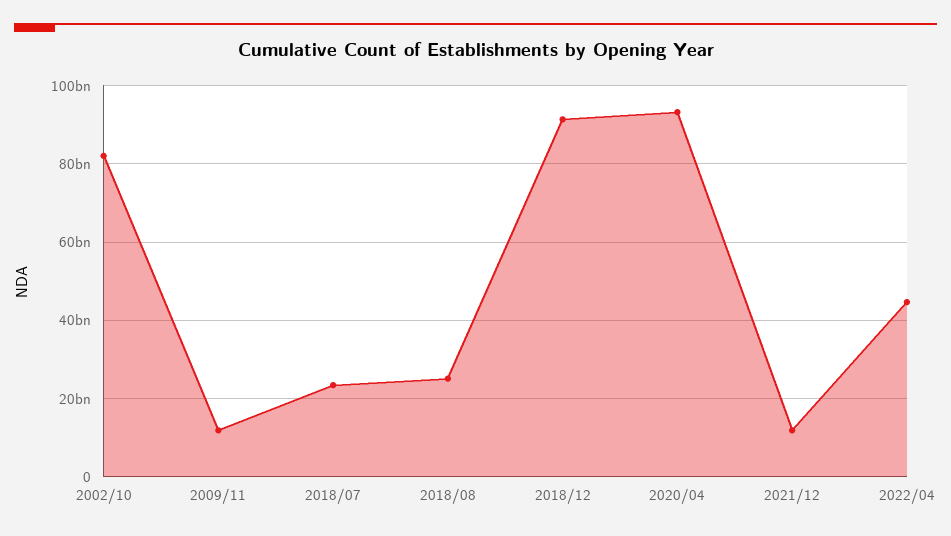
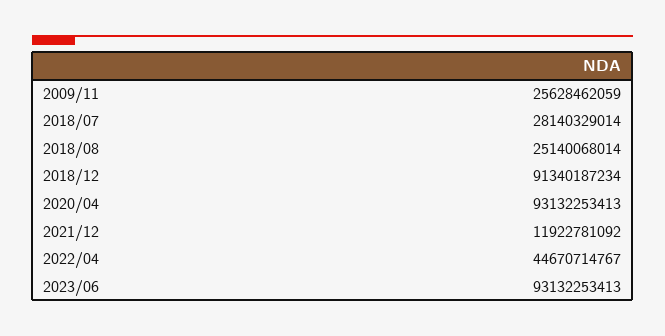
2002/10: 82000000000 -> none
2009/11: 12000000000 -> 25628462059
2018/07: 24000000000 -> 28140329014
2023/06: none -> 93132253413

